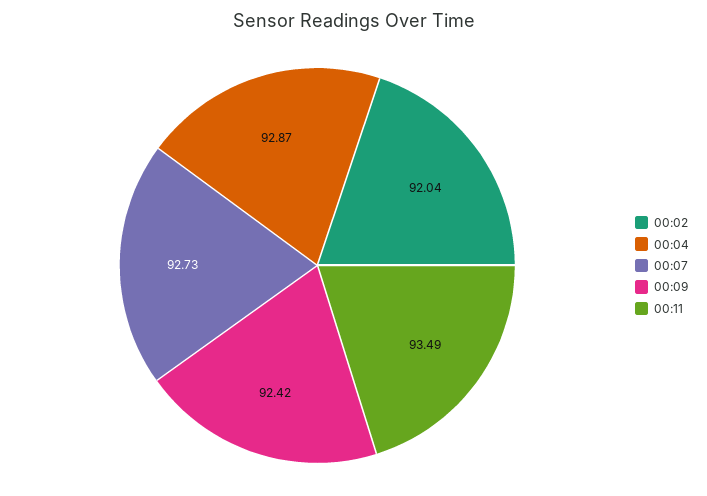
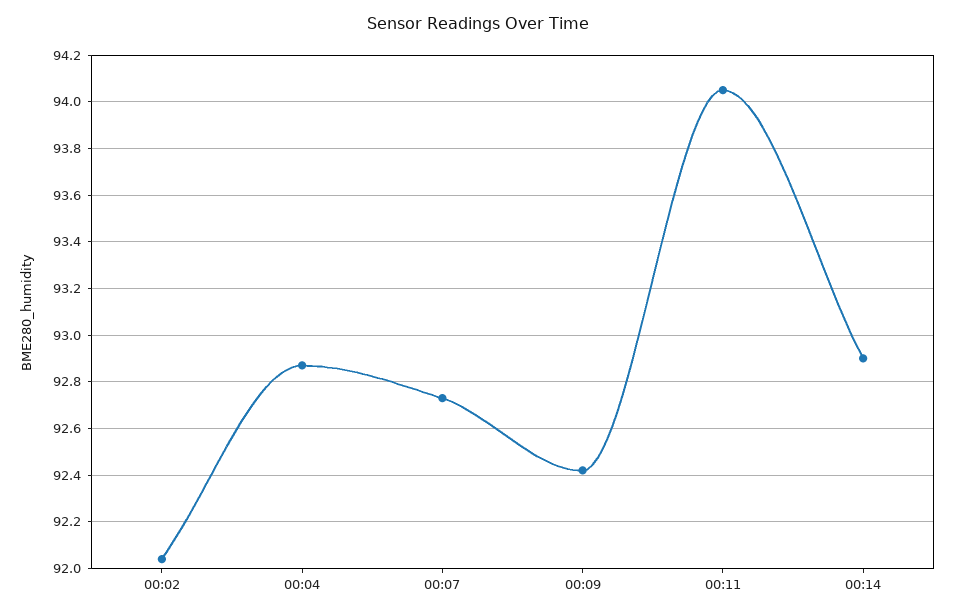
00:11: 93.49 -> 94.05
00:14: none -> 92.9

